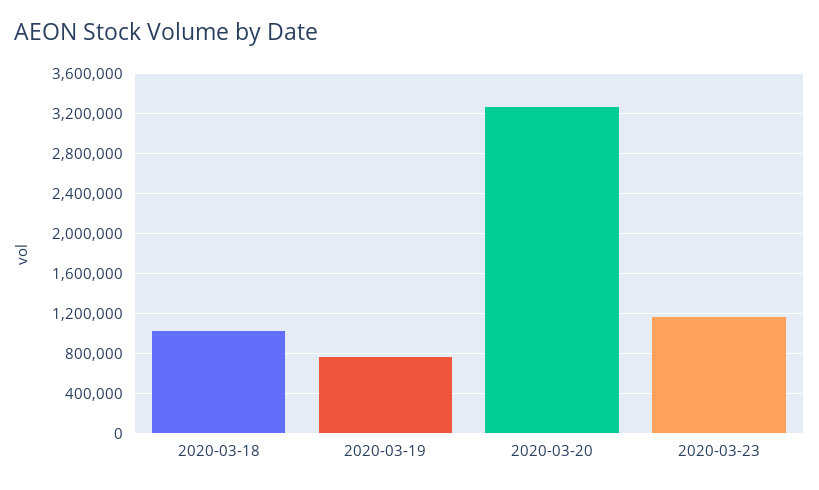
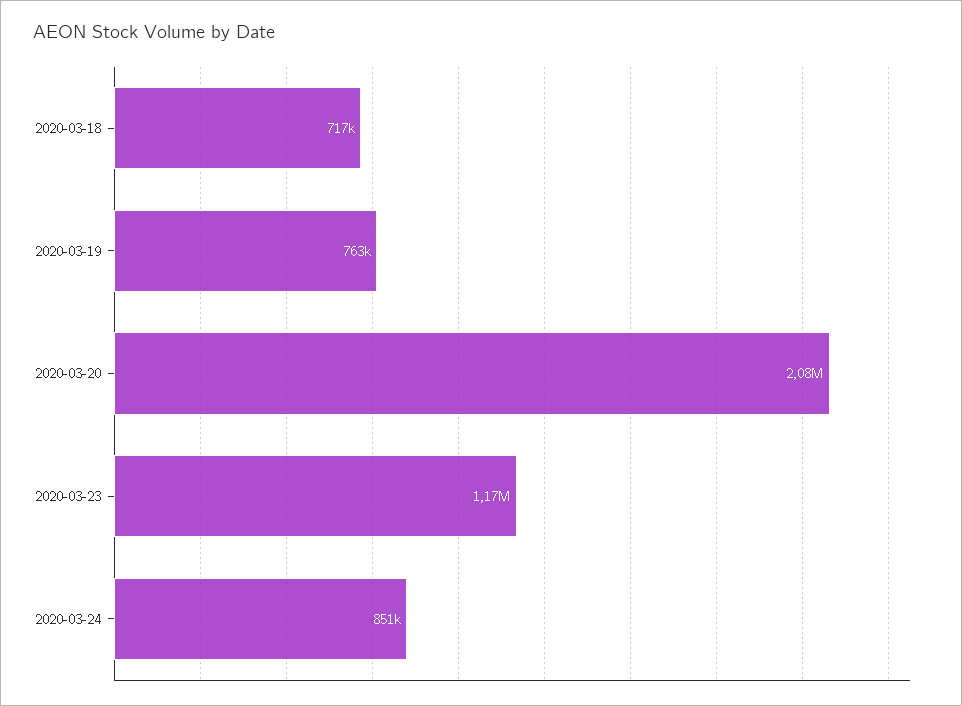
2020-03-18: 1000000 -> 717000
2020-03-20: 3300000 -> 2080000
2020-03-24: none -> 851000

